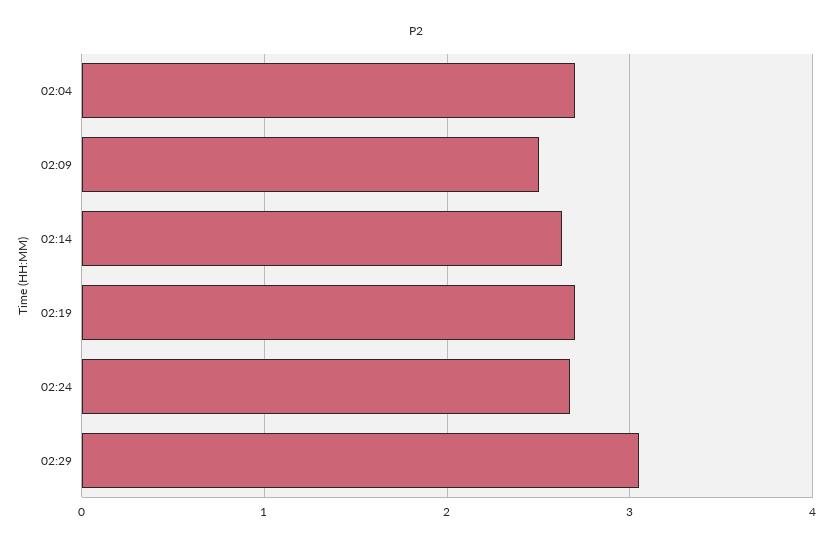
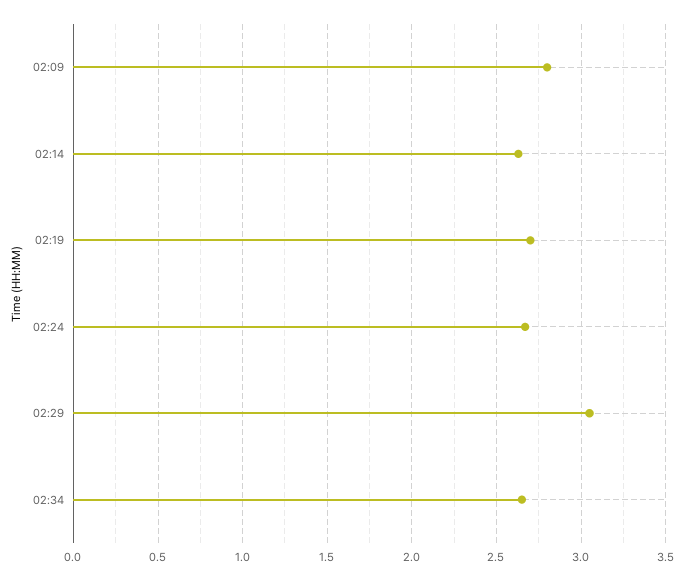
02:04: 2.7 -> none
02:09: 2.5 -> 2.8
02:34: none -> 2.65

